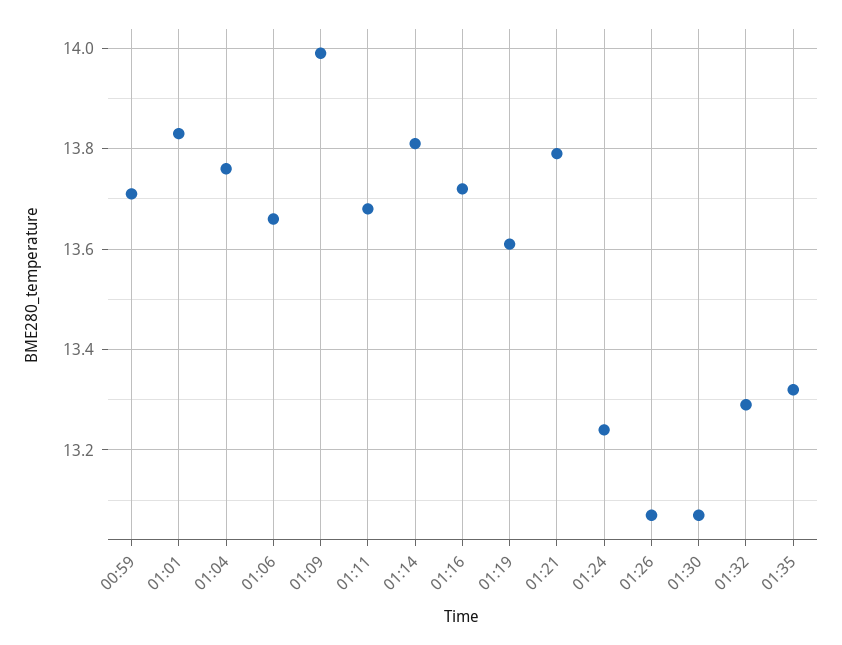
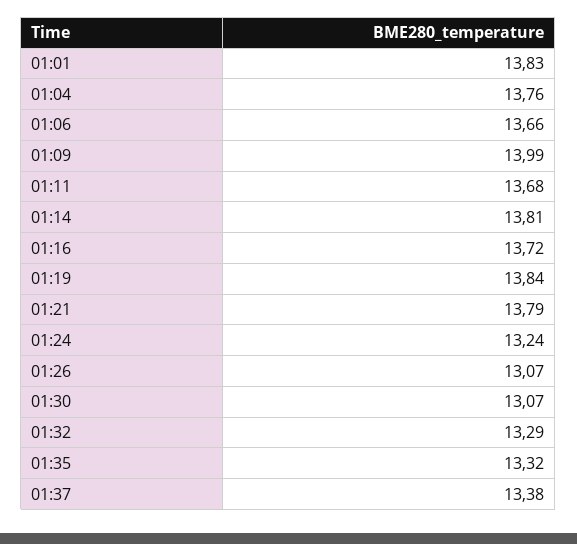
00:59: 13.7 -> none
01:19: 13.6 -> 13.84
01:37: none -> 13.38

